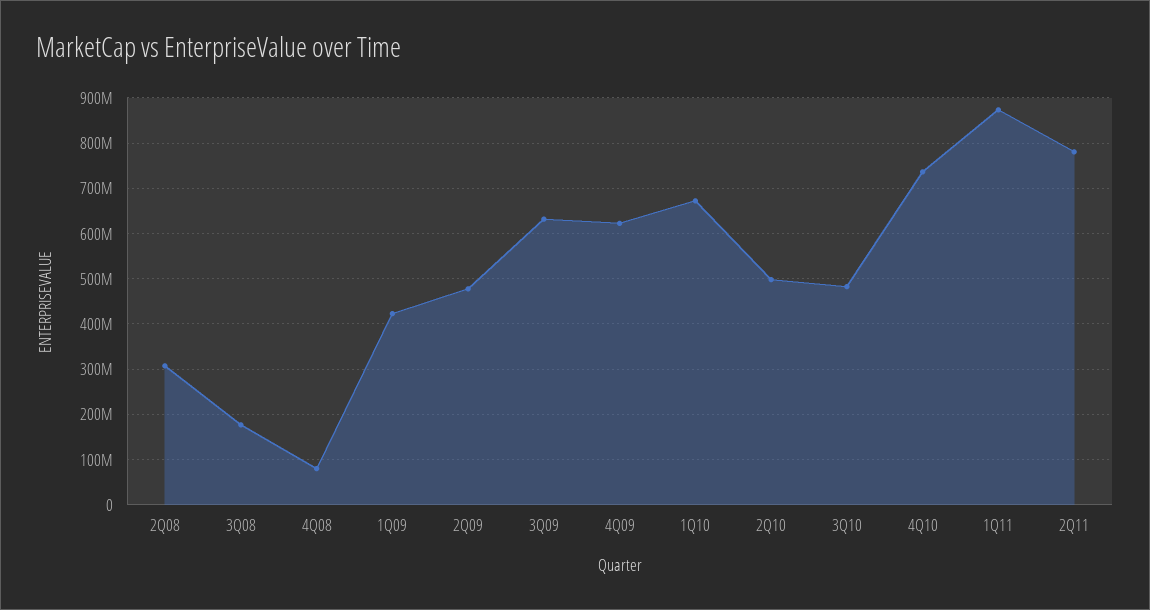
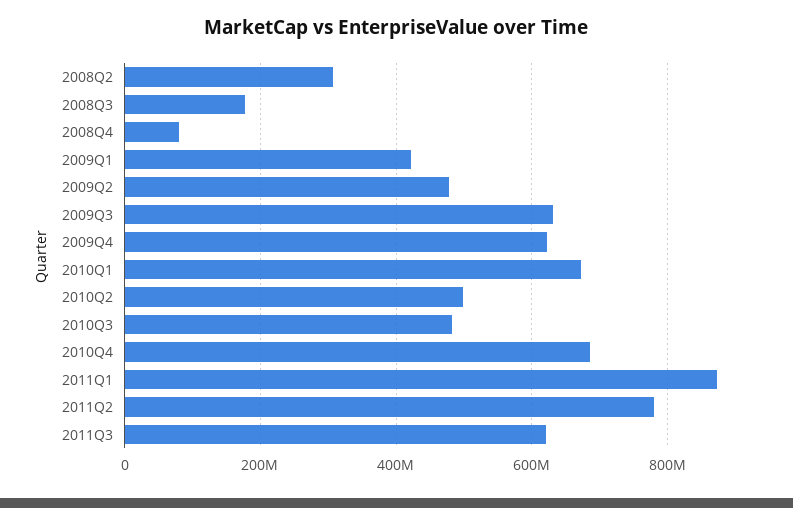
4Q10: 740000000 -> 680000000
2011Q3: none -> 620000000

